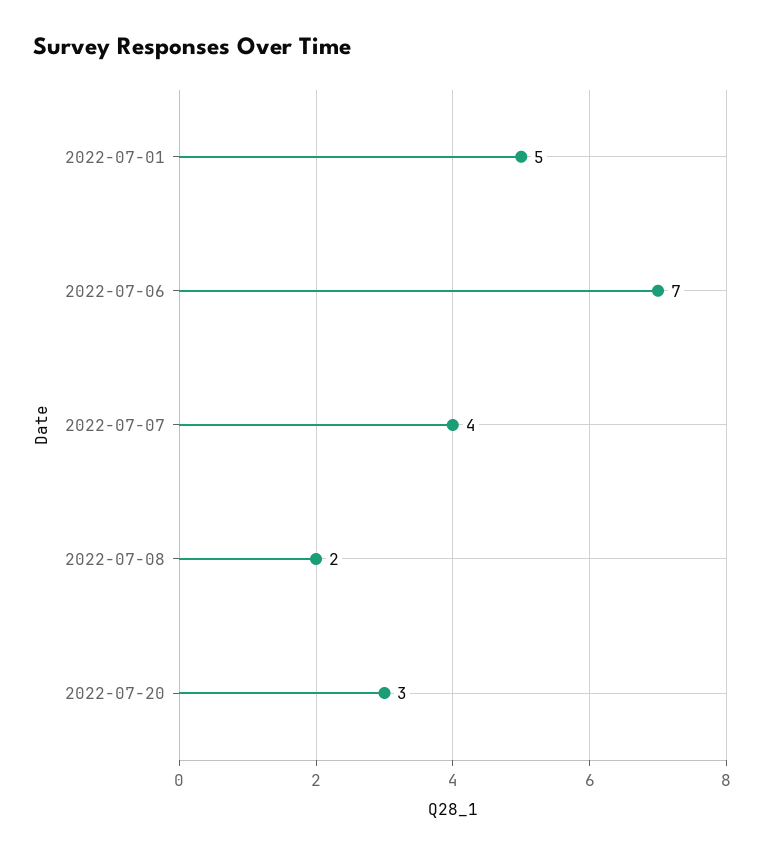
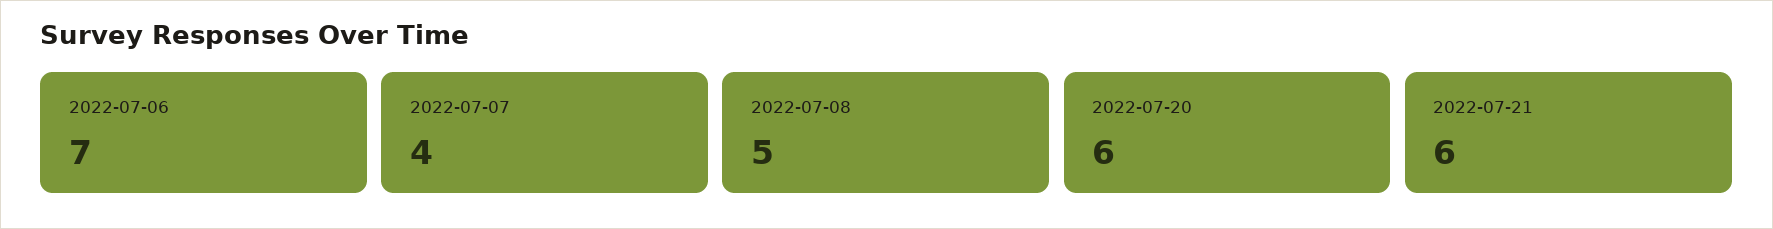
2022-07-01: 5 -> none
2022-07-08: 2 -> 5
2022-07-20: 3 -> 6
2022-07-21: none -> 6

